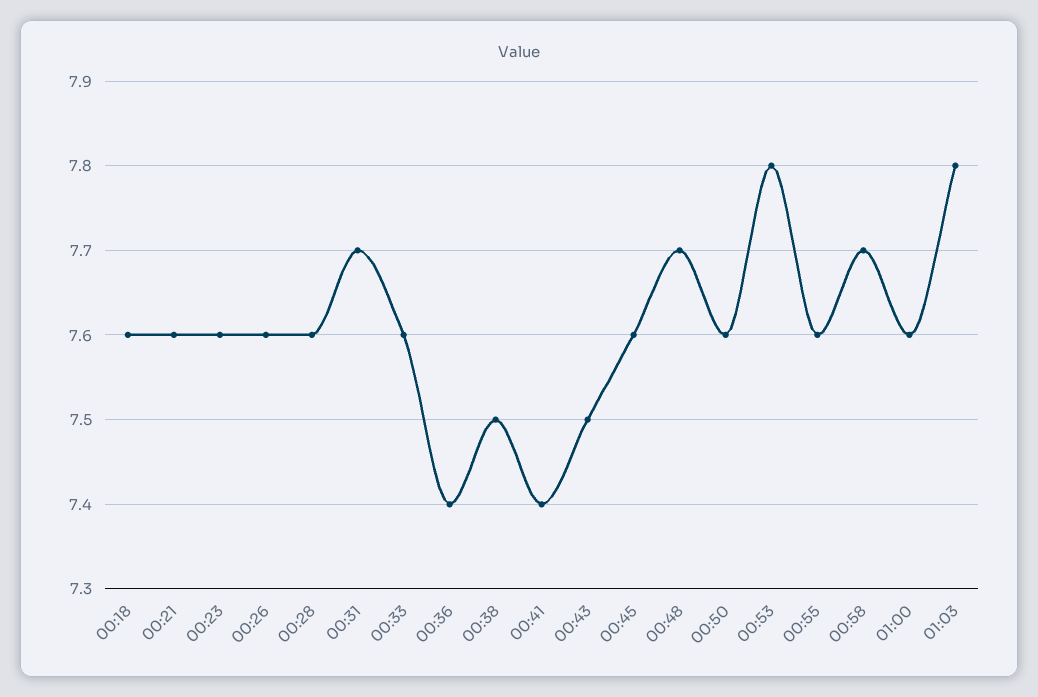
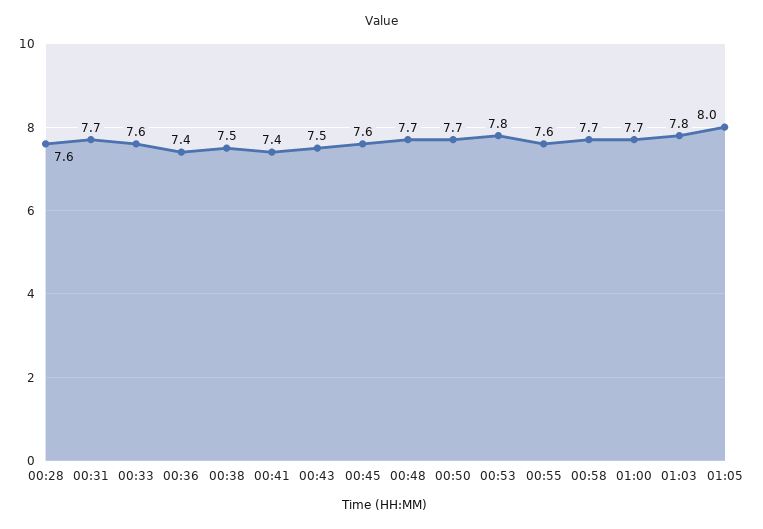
00:18: 7.6 -> none
00:21: 7.6 -> none
00:23: 7.6 -> none
00:26: 7.6 -> none
00:50: 7.6 -> 7.7
01:00: 7.6 -> 7.7
01:05: none -> 8

